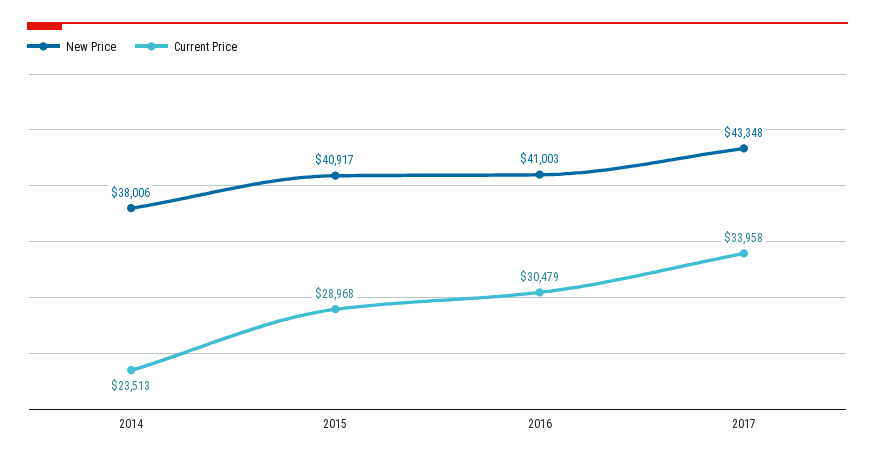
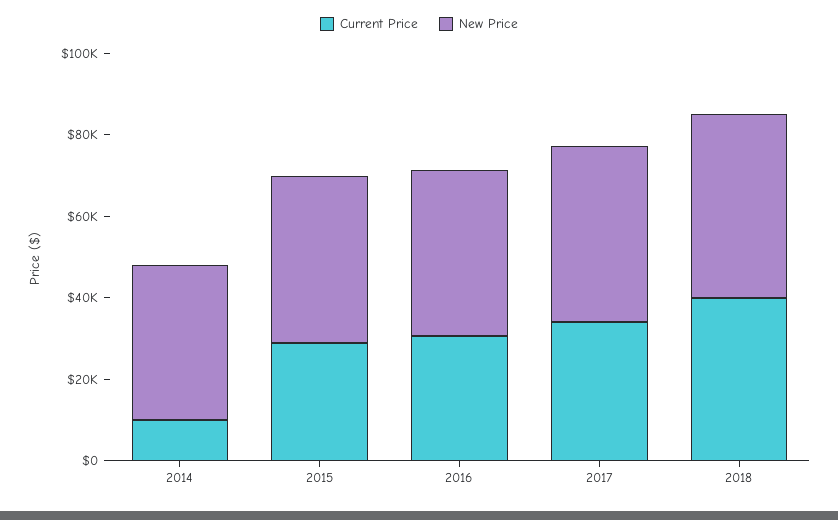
Current Price, 2014: 23513 -> 10000
Current Price, 2018: none -> 40000
New Price, 2018: none -> 45000

